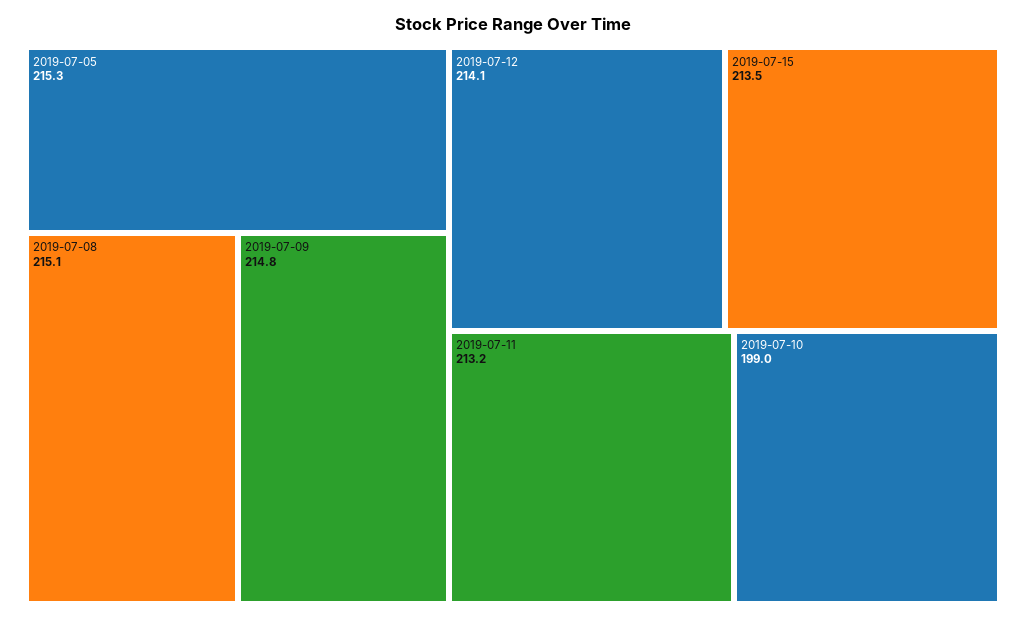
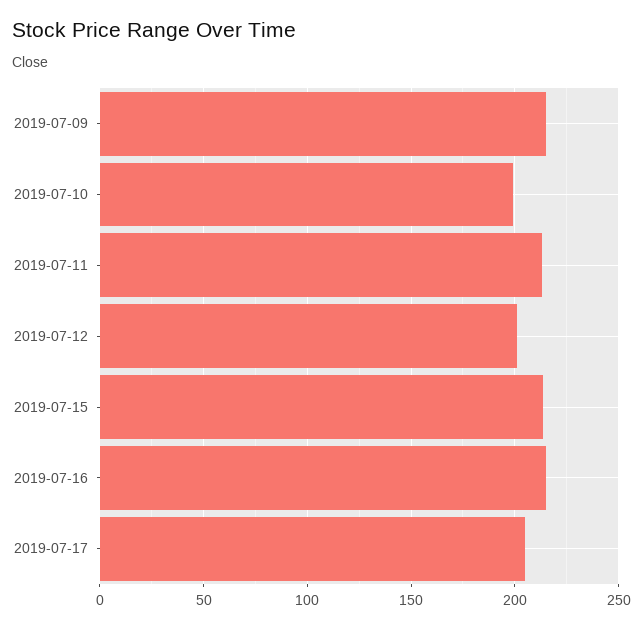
2019-07-05: 215.3 -> none
2019-07-08: 215.1 -> none
2019-07-12: 214.1 -> 200
2019-07-16: none -> 215
2019-07-17: none -> 205

